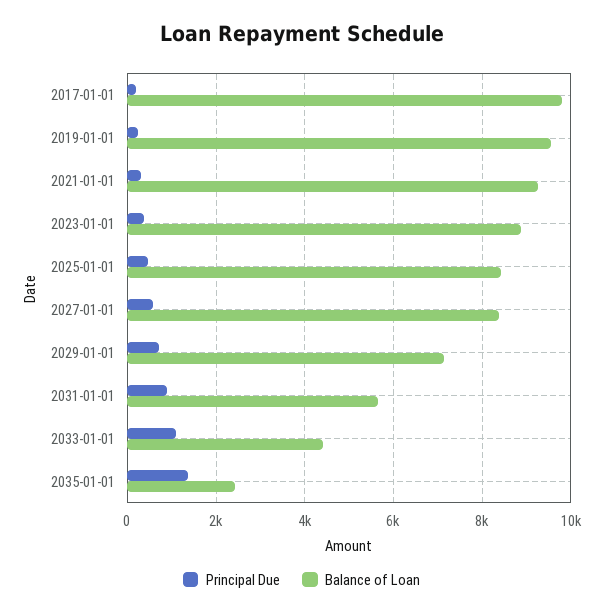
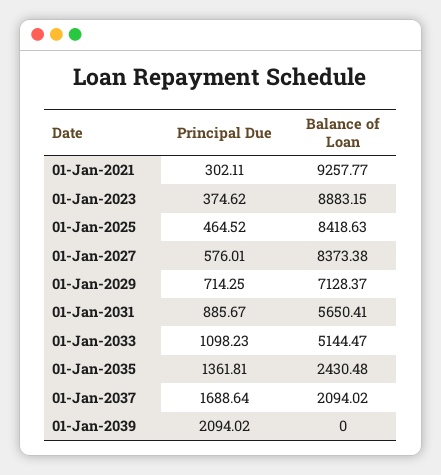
Principal Due, 2017-01-01: 200 -> none
Balance of Loan, 2017-01-01: 9800 -> none
Principal Due, 2019-01-01: 200 -> none
Balance of Loan, 2019-01-01: 9600 -> none
Balance of Loan, 2033-01-01: 4400 -> 5144.47
Principal Due, 01-Jan-2037: none -> 1688.64
Balance of Loan, 01-Jan-2037: none -> 2094.02
Principal Due, 01-Jan-2039: none -> 2094.02
Balance of Loan, 01-Jan-2039: none -> 0

